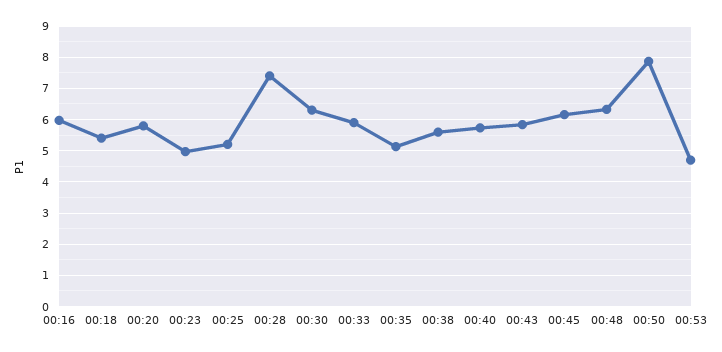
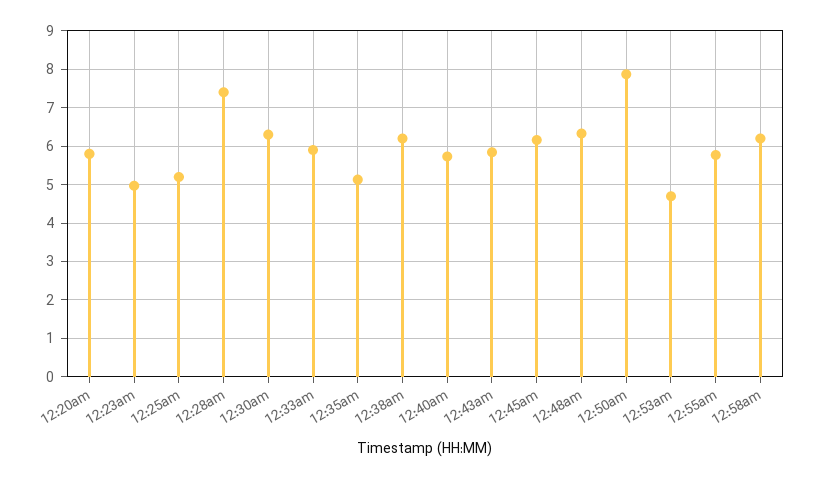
00:16: 6 -> none
00:18: 5.4 -> none
00:38: 5.6 -> 6.2
12:55am: none -> 5.8
12:58am: none -> 6.2

